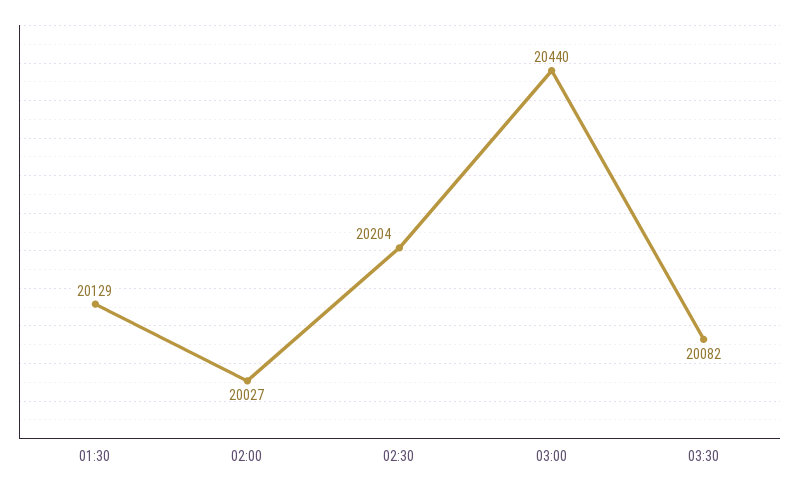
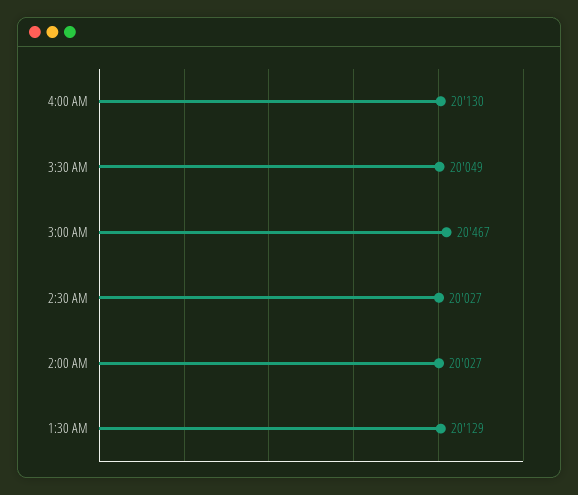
02:30: 20204 -> 20027
03:00: 20440 -> 20467
03:30: 20082 -> 20049
4:00 AM: none -> 20130

